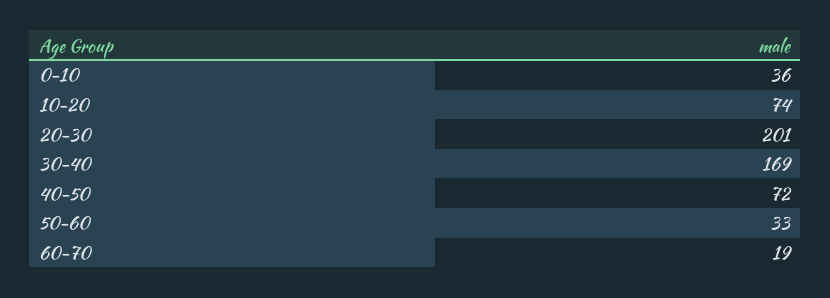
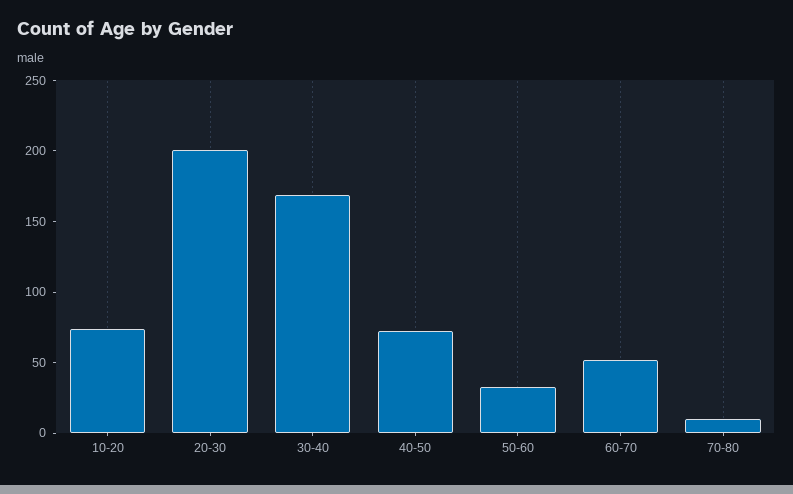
0-10: 36 -> none
60-70: 19 -> 50
70-80: none -> 10

